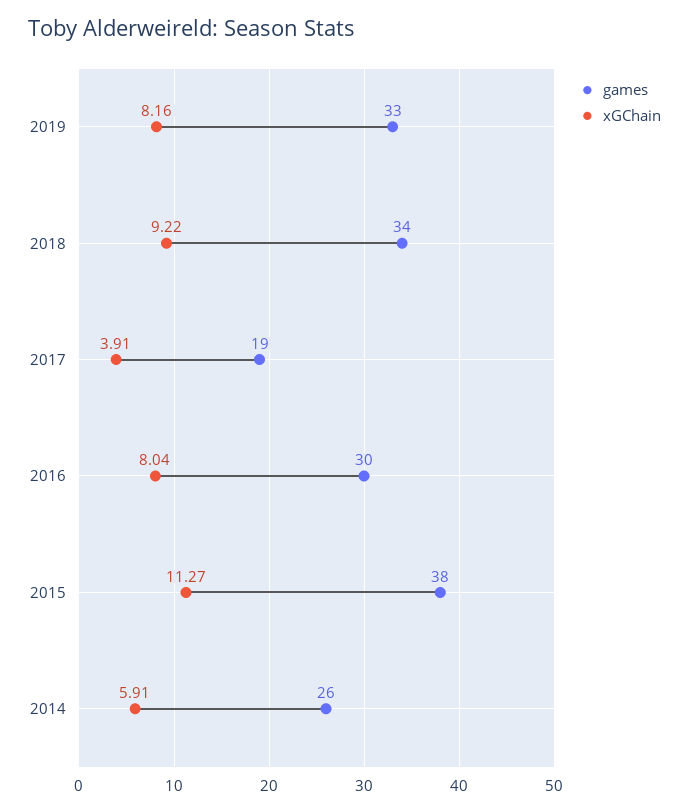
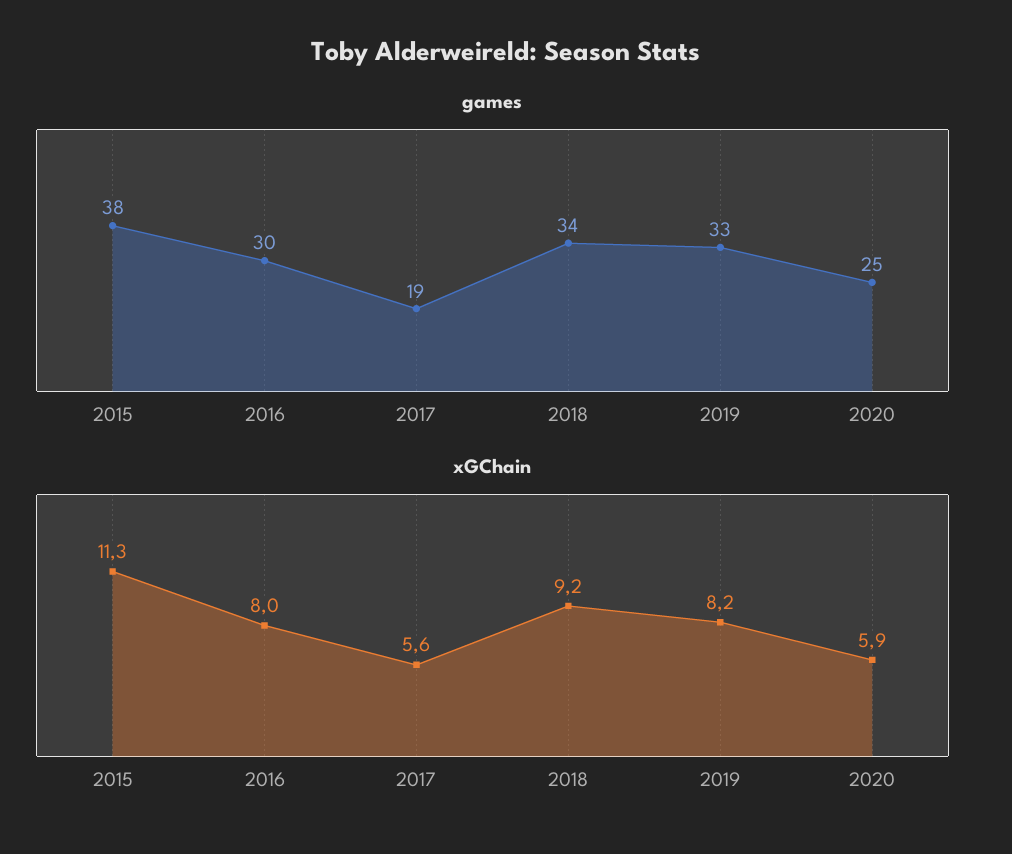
xGChain, 2017: 3.91 -> 5.6
games, 2014: 26 -> none
xGChain, 2014: 5.91 -> none
games, 2020: none -> 25
xGChain, 2020: none -> 5.9

